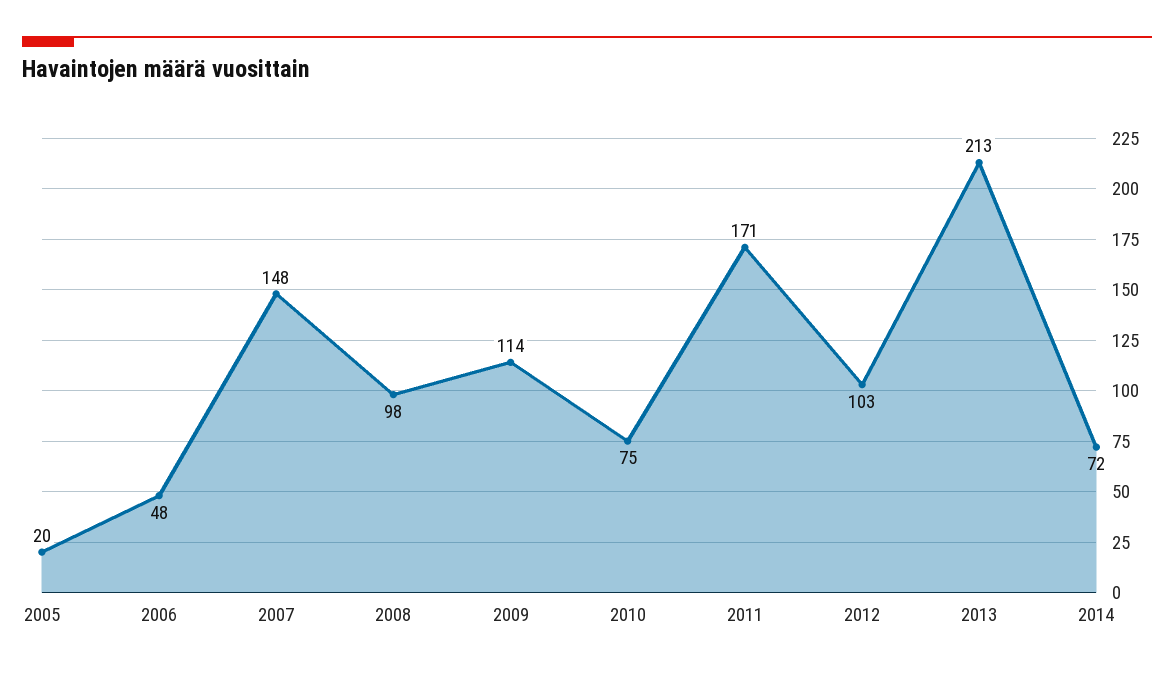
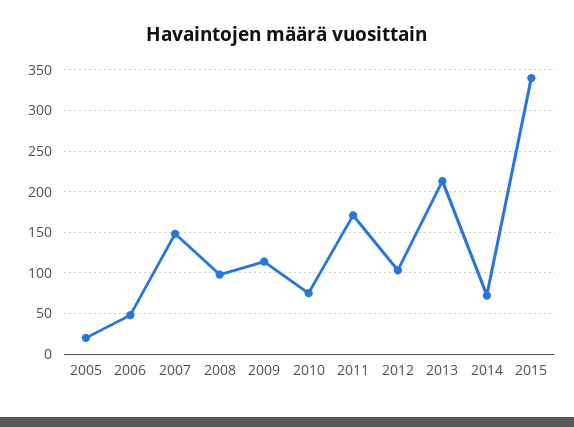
2015: none -> 340

